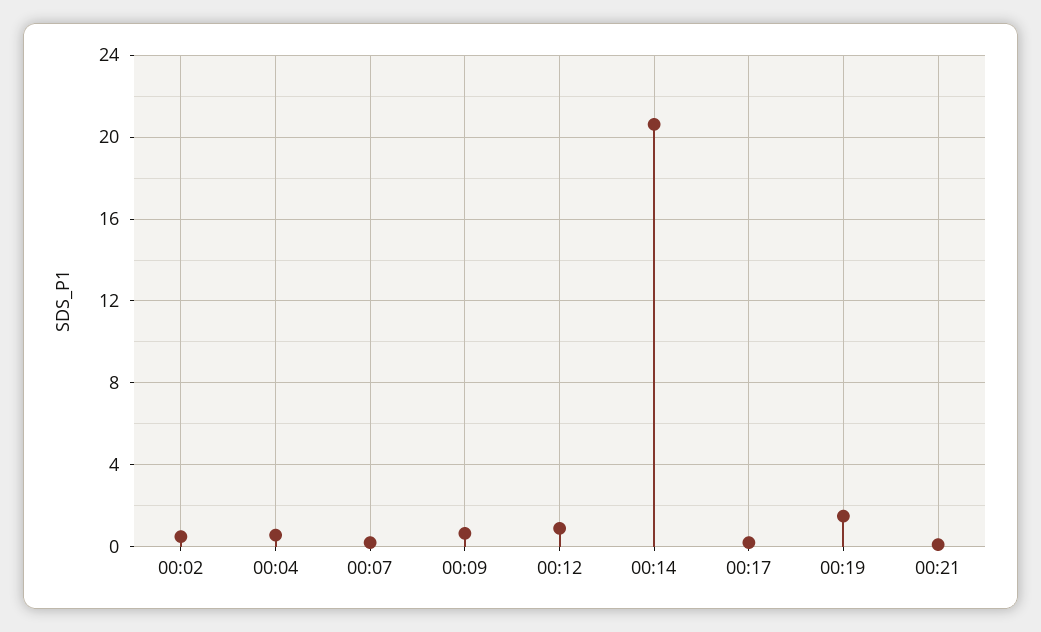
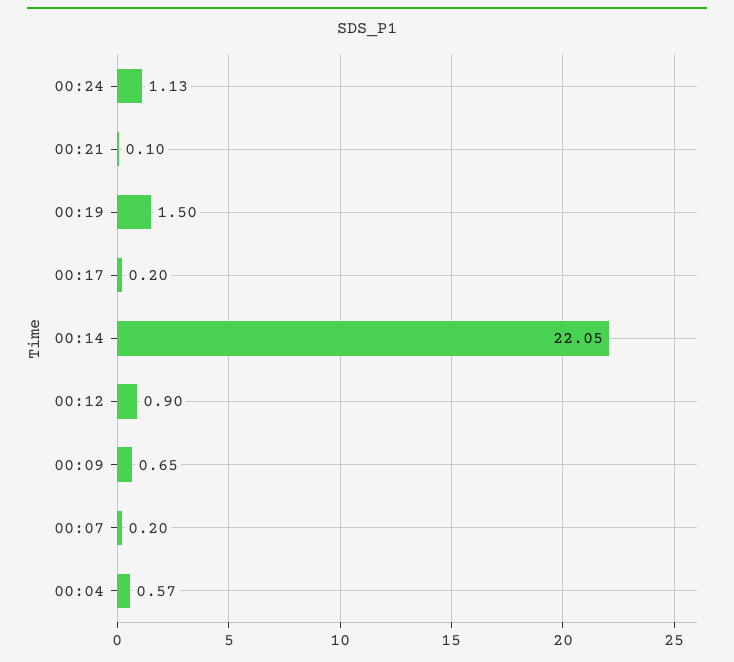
00:02: 0.5 -> none
00:14: 20.5 -> 22.05
00:24: none -> 1.13

